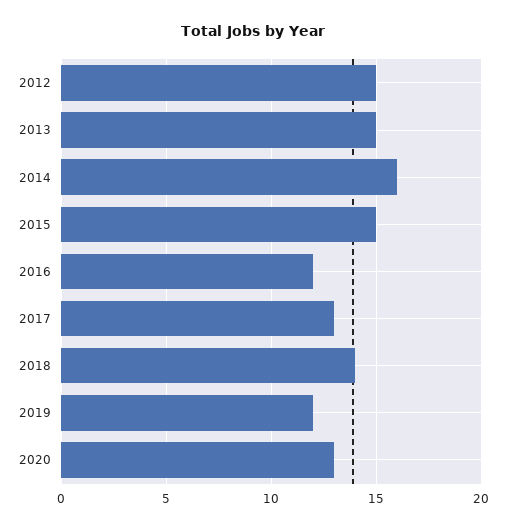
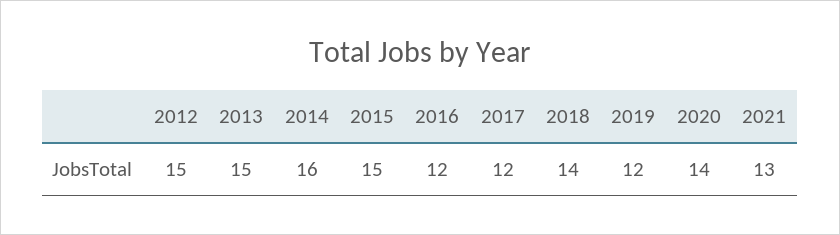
2017: 13 -> 12
2020: 13 -> 14
2021: none -> 13

